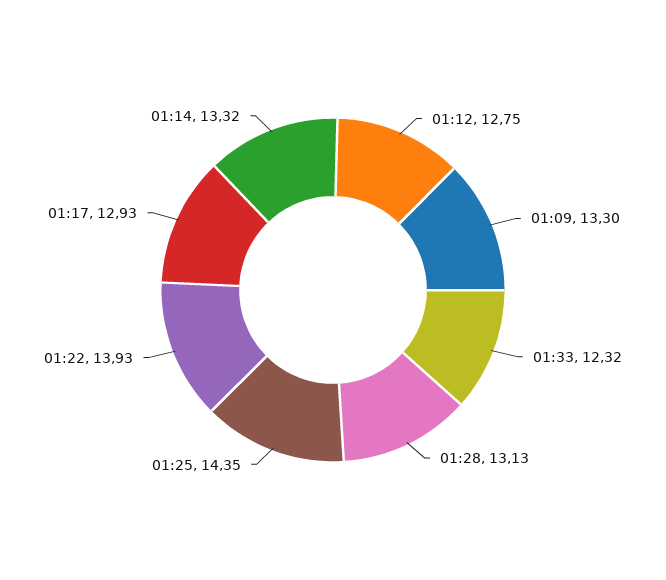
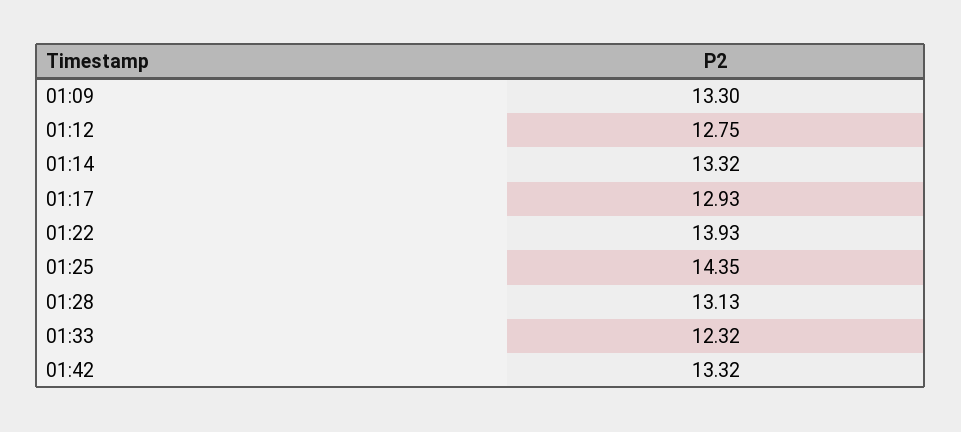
01:42: none -> 13.32

